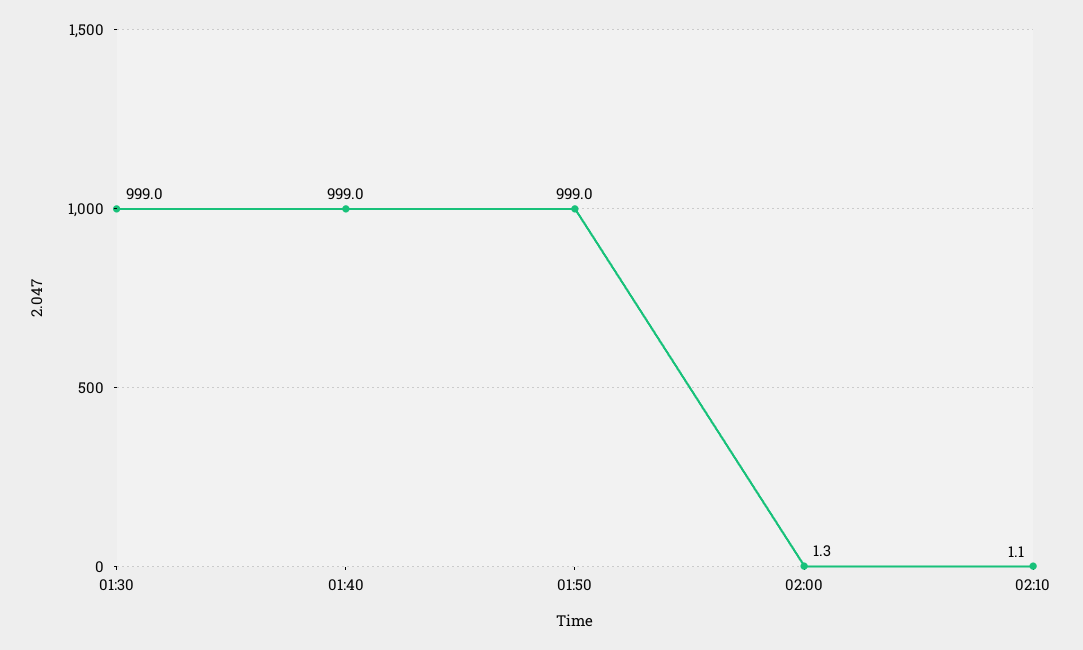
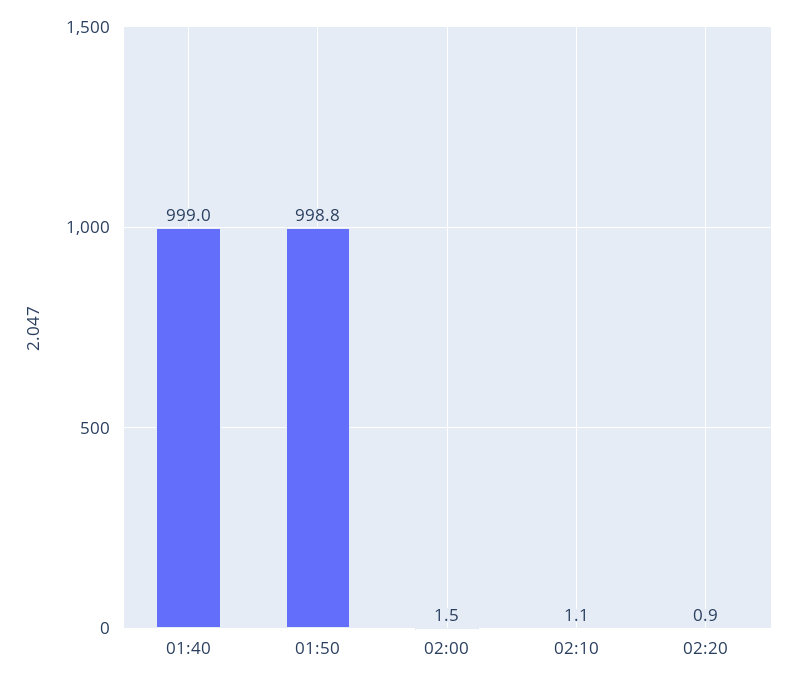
01:30: 999 -> none
01:50: 999 -> 998.8
02:00: 1.3 -> 1.5
02:20: none -> 0.9

